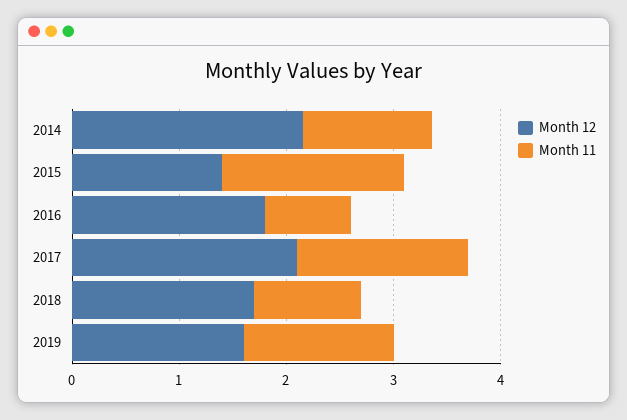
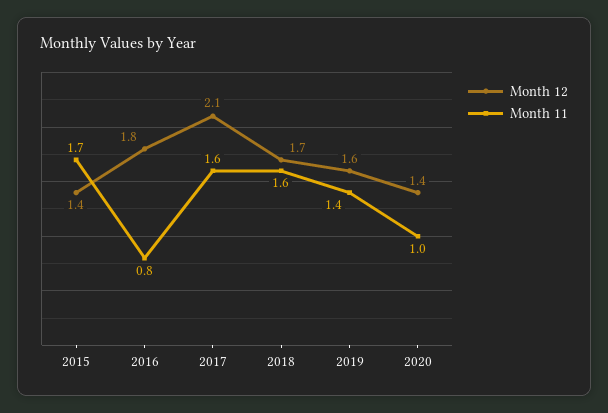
Month 12, 2014: 2.2 -> none
Month 11, 2014: 1.2 -> none
Month 11, 2018: 1 -> 1.6
Month 12, 2020: none -> 1.4
Month 11, 2020: none -> 1

